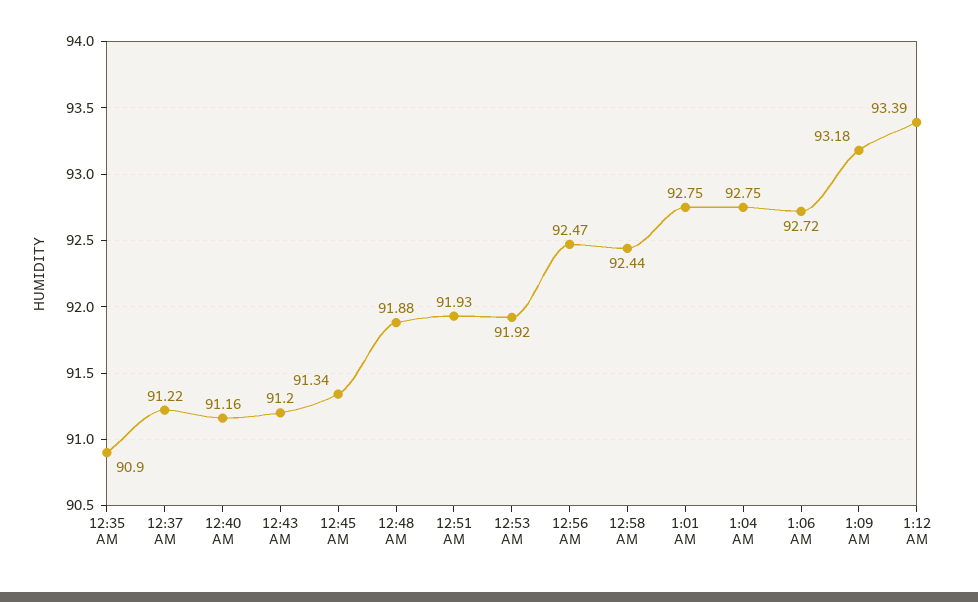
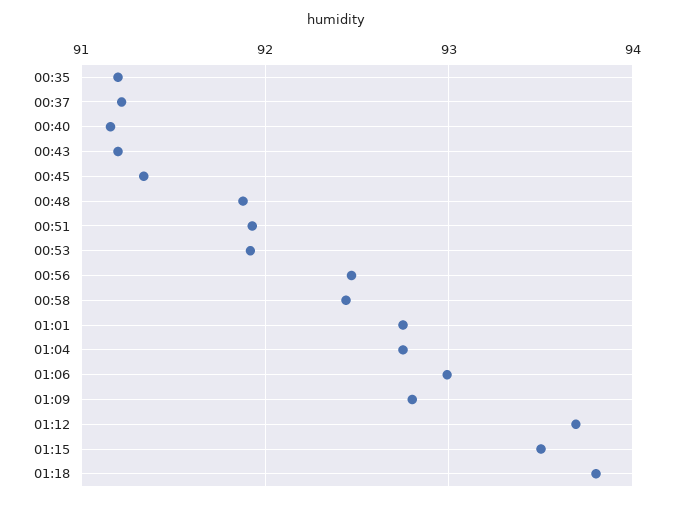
12:35 AM: 90.9 -> 91.2
1:06 AM: 92.72 -> 93
1:09 AM: 93.18 -> 92.8
1:12 AM: 93.39 -> 93.7
01:15: none -> 93.5
01:18: none -> 93.8

